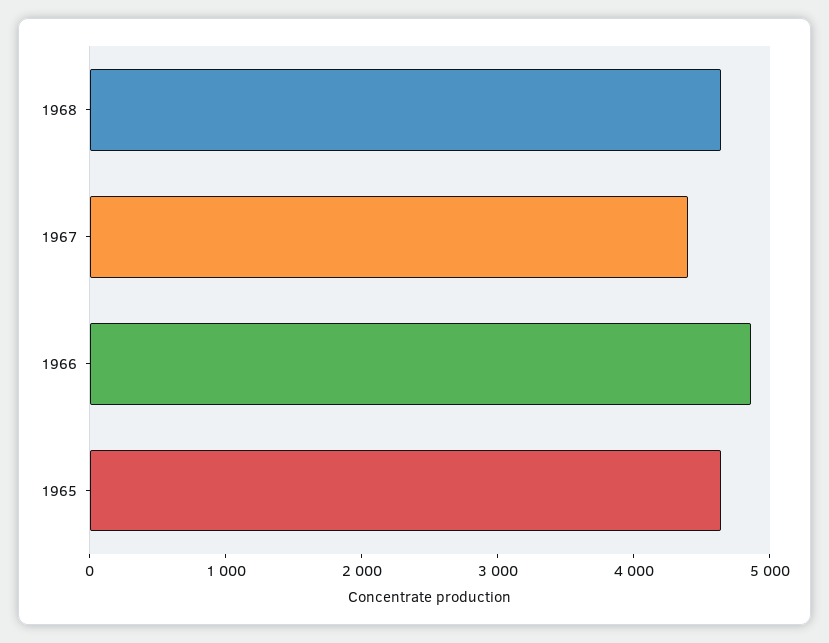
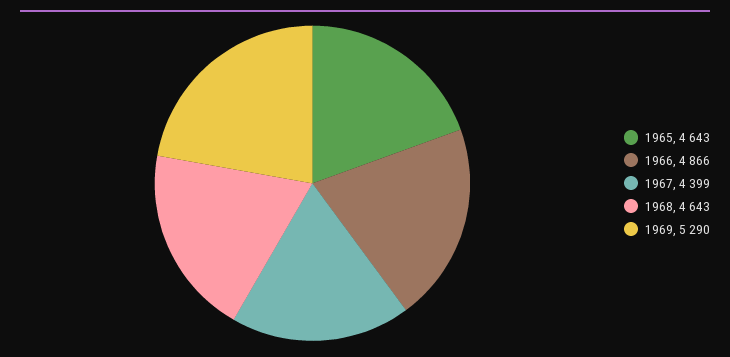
1969: none -> 5290

